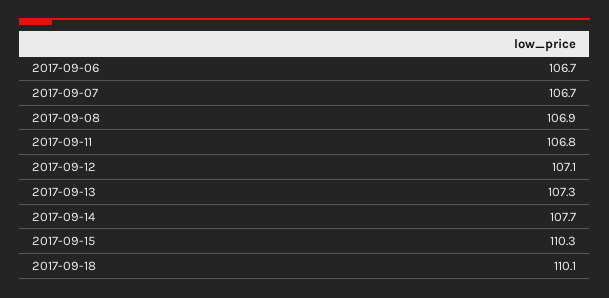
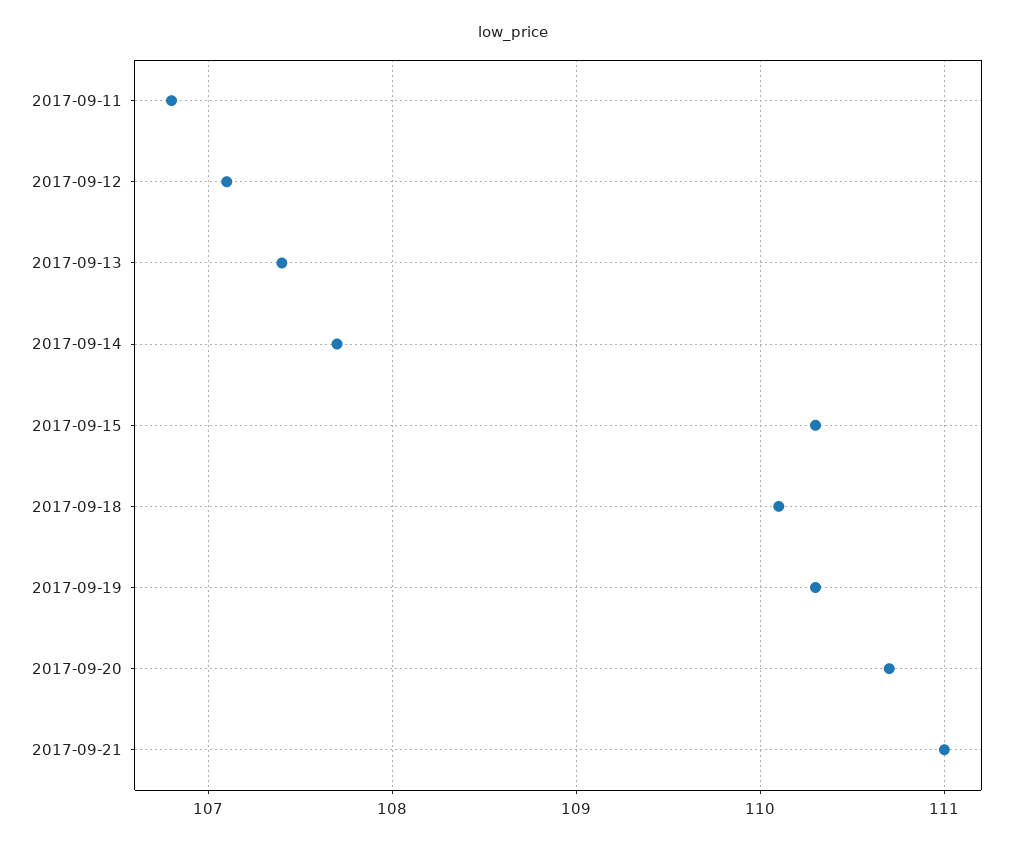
2017-09-06: 106.7 -> none
2017-09-07: 106.7 -> none
2017-09-08: 106.9 -> none
2017-09-13: 107.3 -> 107.4
2017-09-19: none -> 110.3
2017-09-20: none -> 110.7
2017-09-21: none -> 111

